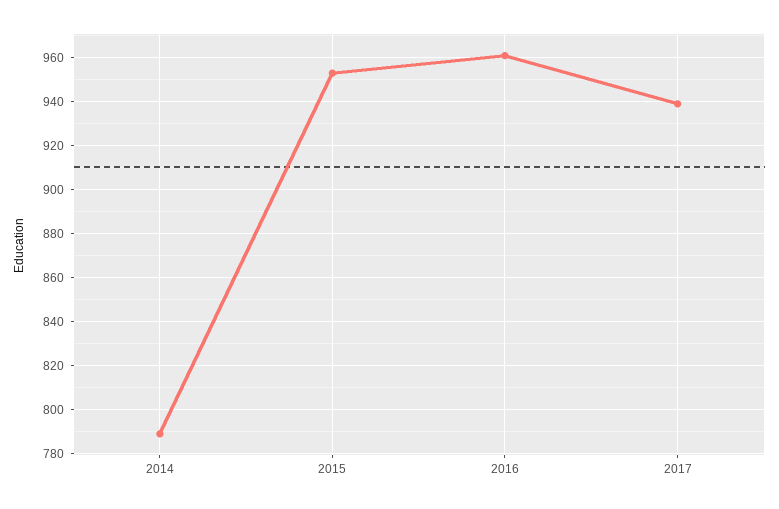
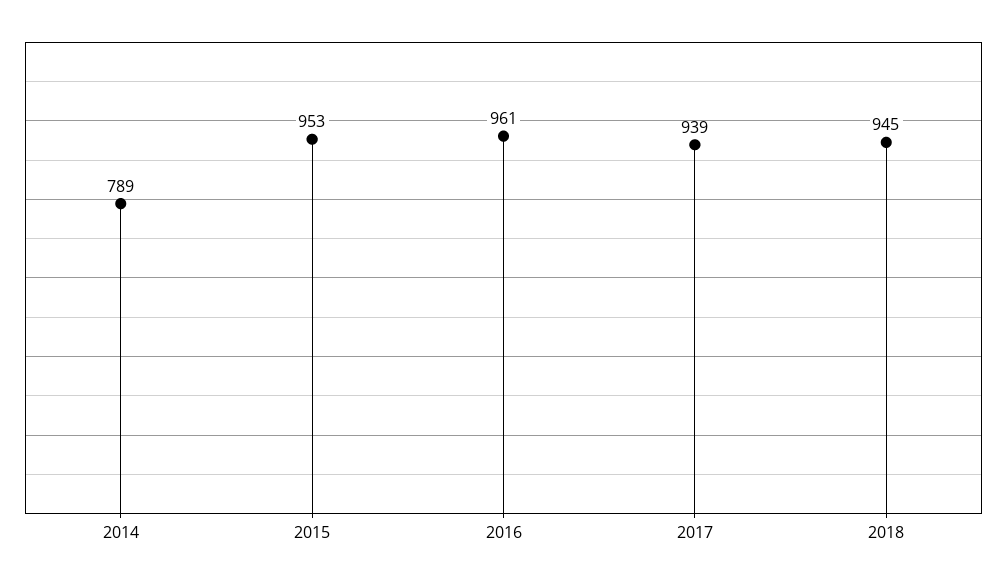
2018: none -> 945

